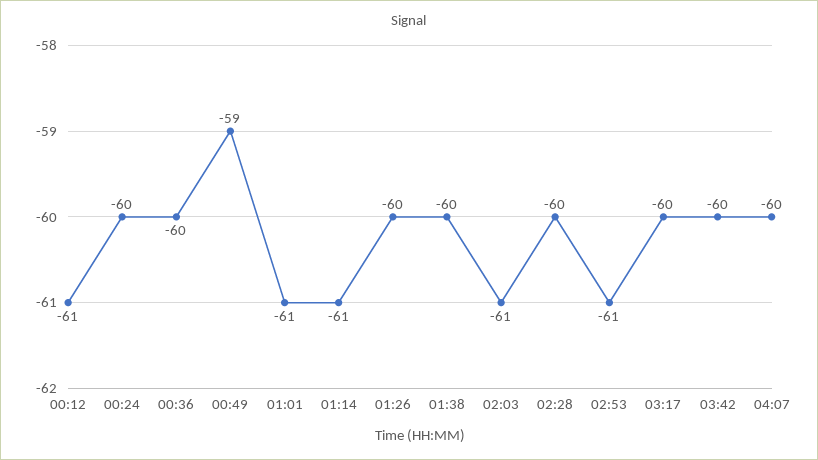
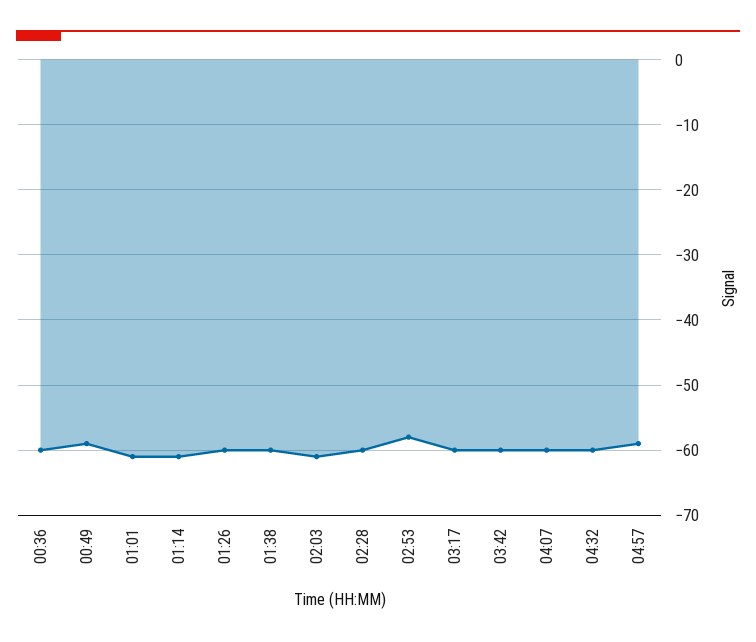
00:12: -61 -> none
00:24: -60 -> none
02:53: -61 -> -58
04:32: none -> -60
04:57: none -> -59

